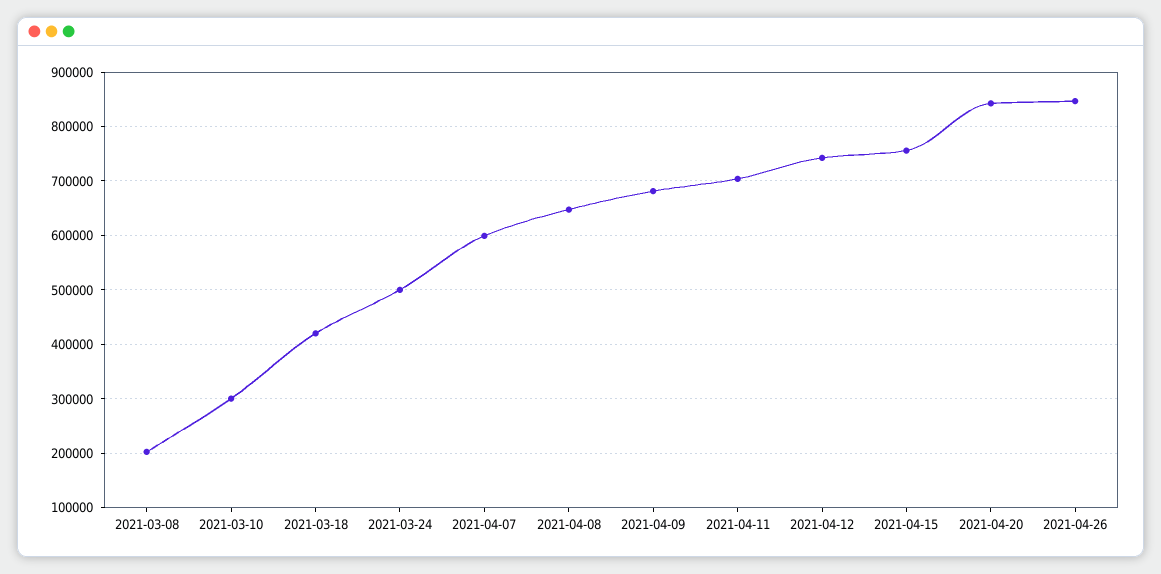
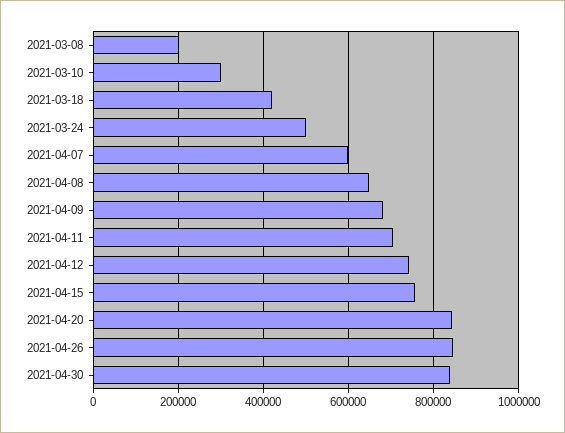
2021-04-30: none -> 840000

